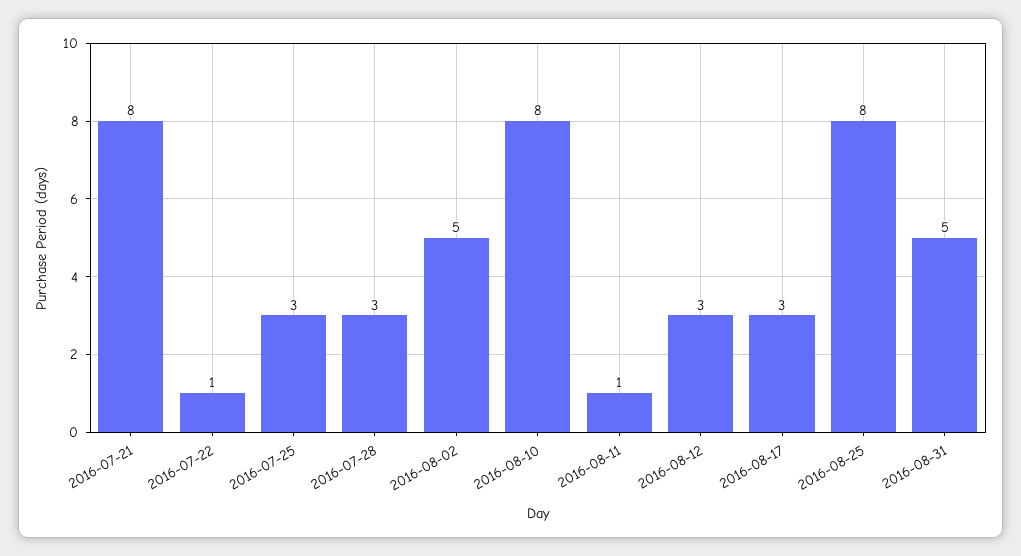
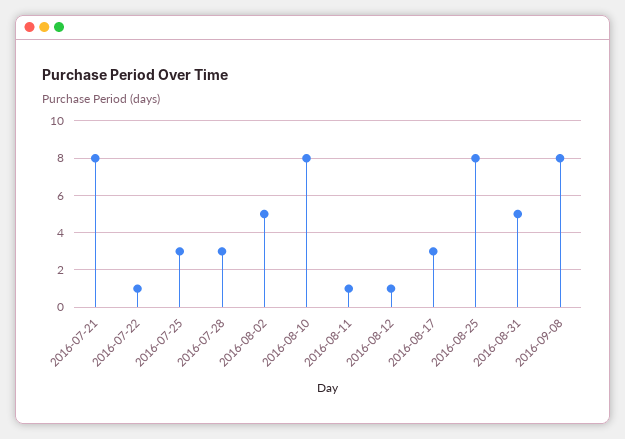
2016-08-12: 3 -> 1
2016-09-08: none -> 8

